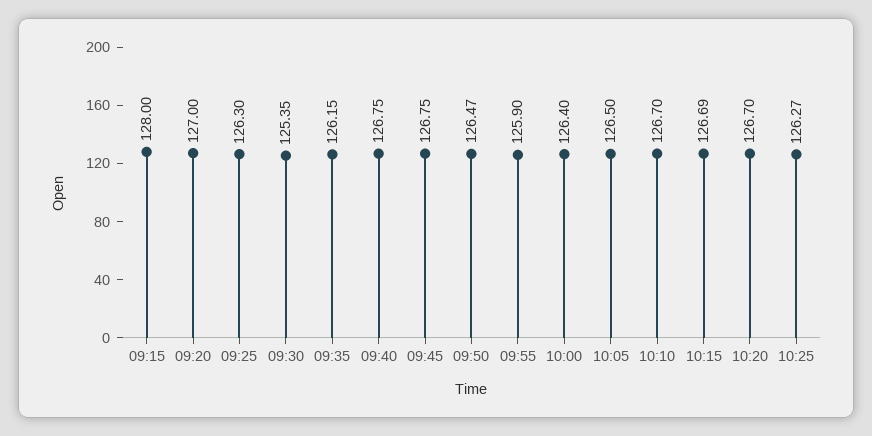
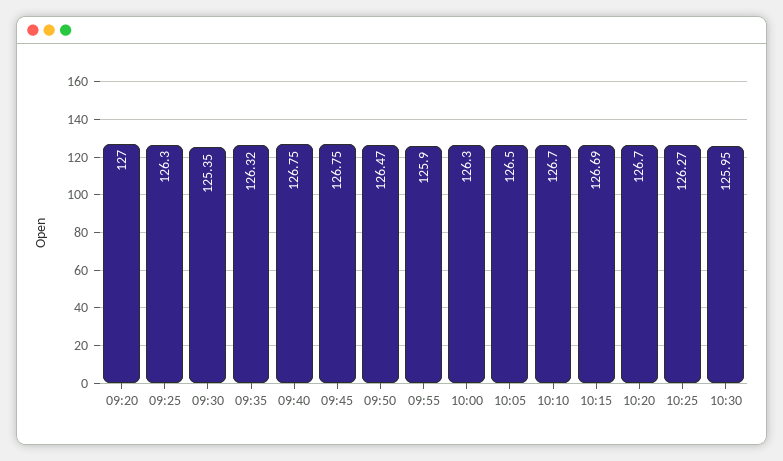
09:15: 128 -> none
09:35: 126.15 -> 126.32
10:00: 126.4 -> 126.3
10:30: none -> 125.95

